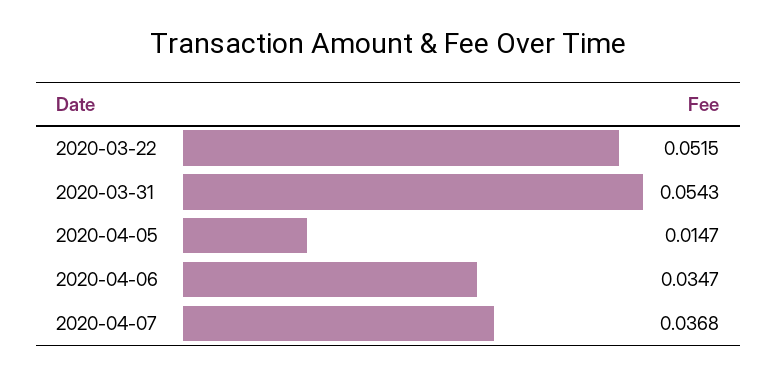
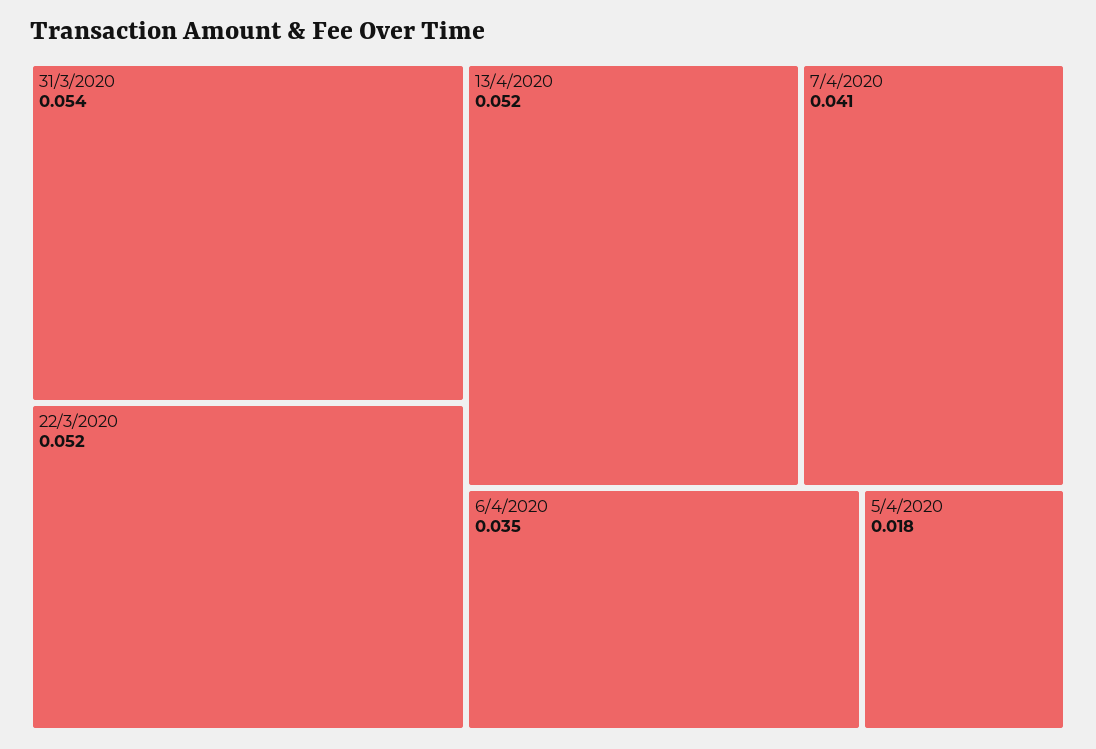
2020-04-05: 0.0147 -> 0.018
2020-04-07: 0.0368 -> 0.041
13/4/2020: none -> 0.052

